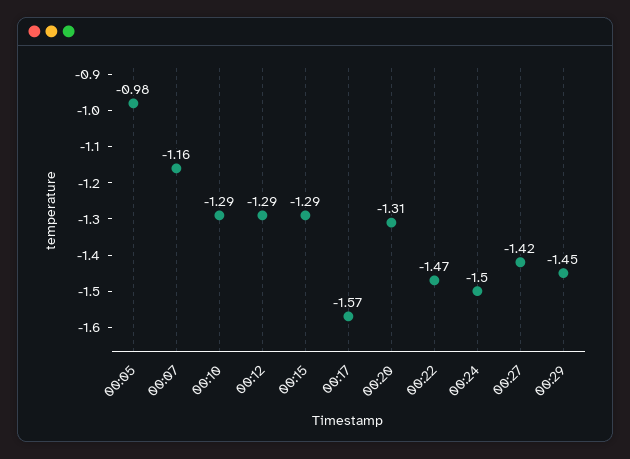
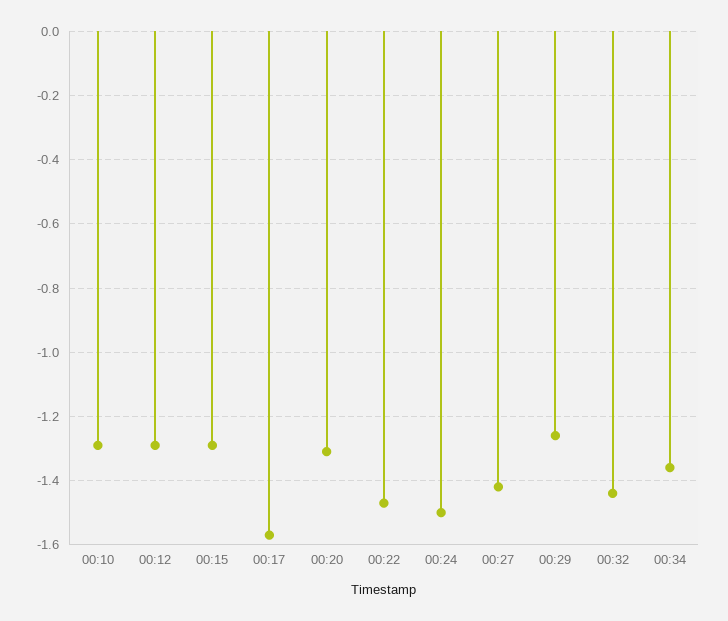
00:05: -0.98 -> none
00:07: -1.16 -> none
00:29: -1.45 -> -1.25
00:32: none -> -1.45
00:34: none -> -1.35

